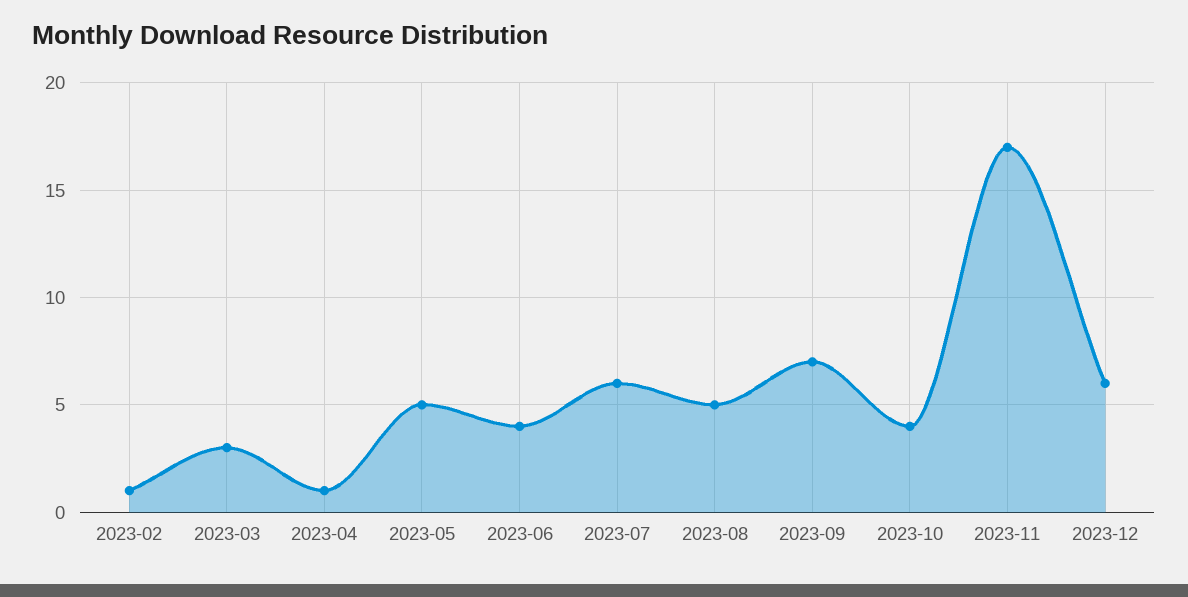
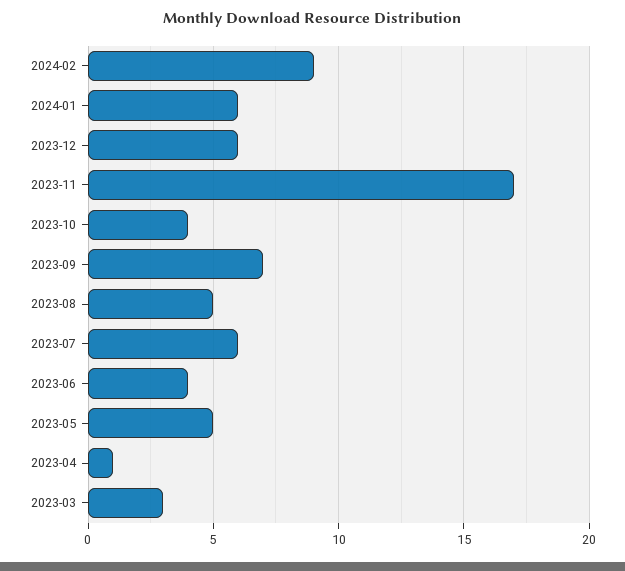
2023-02: 1 -> none
2024-02: none -> 9
2024-01: none -> 6

